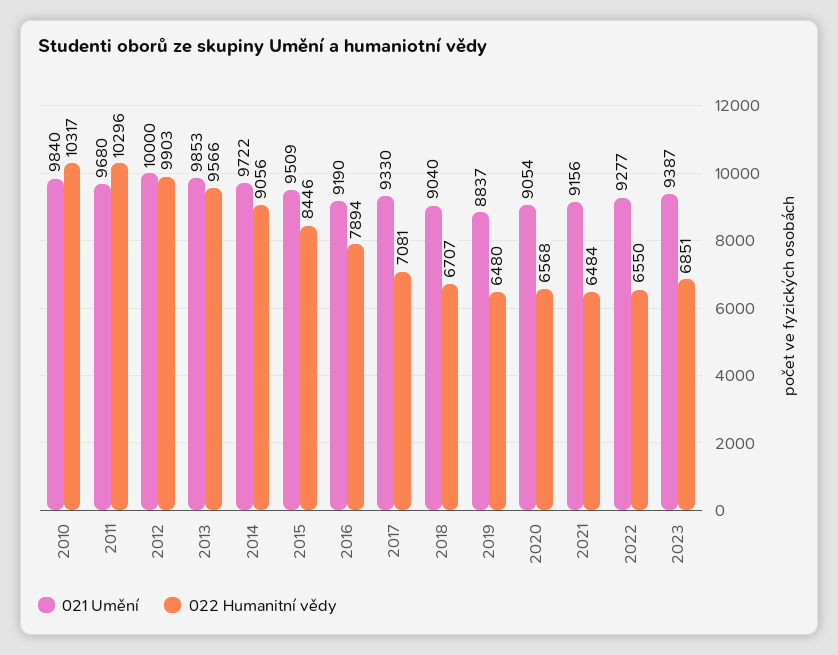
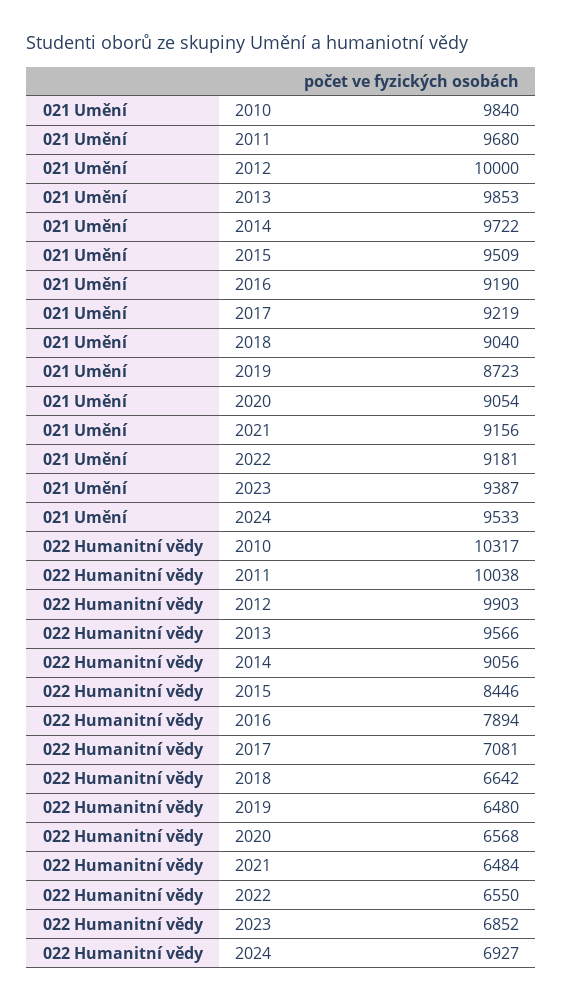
022 Humanitní vědy, 2011: 10296 -> 10038
021 Umění, 2017: 9330 -> 9219
022 Humanitní vědy, 2018: 6707 -> 6642
021 Umění, 2019: 8837 -> 8723
021 Umění, 2022: 9277 -> 9181
022 Humanitní vědy, 2023: 6851 -> 6852
021 Umění, 2024: none -> 9533
022 Humanitní vědy, 2024: none -> 6927

